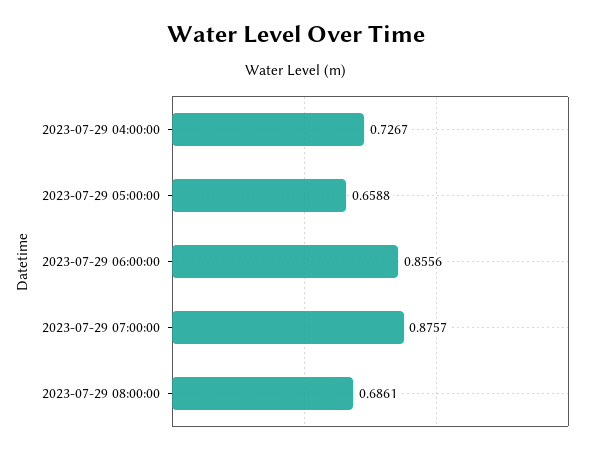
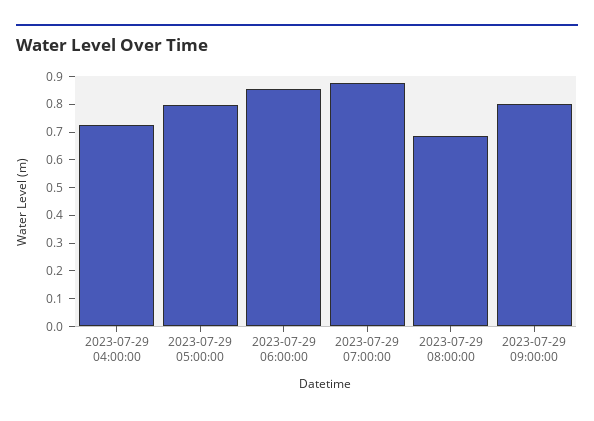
2023-07-29 05:00:00: 0.6588 -> 0.8
2023-07-29 09:00:00: none -> 0.8

